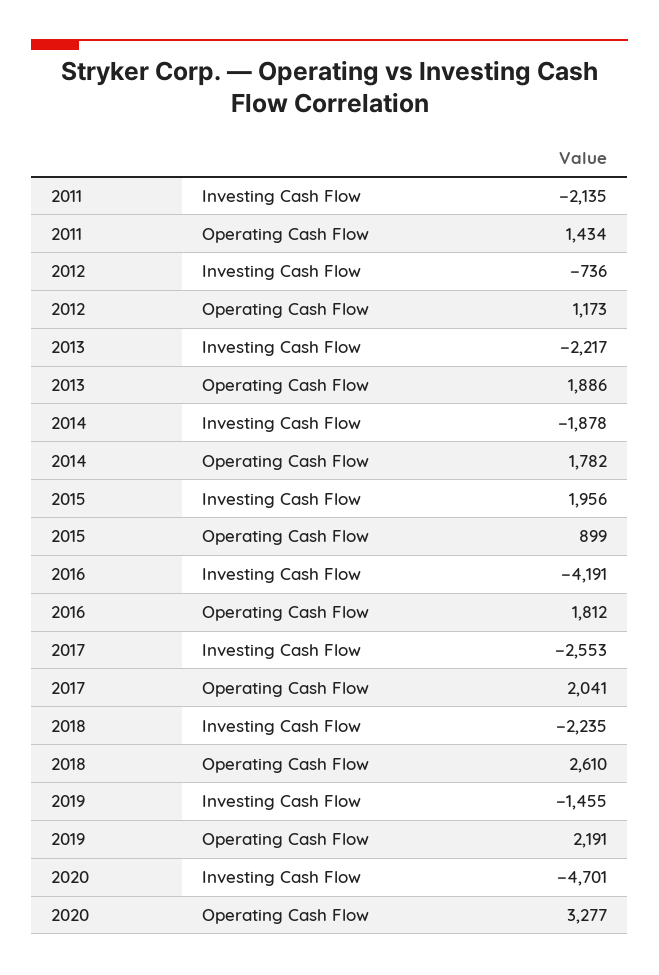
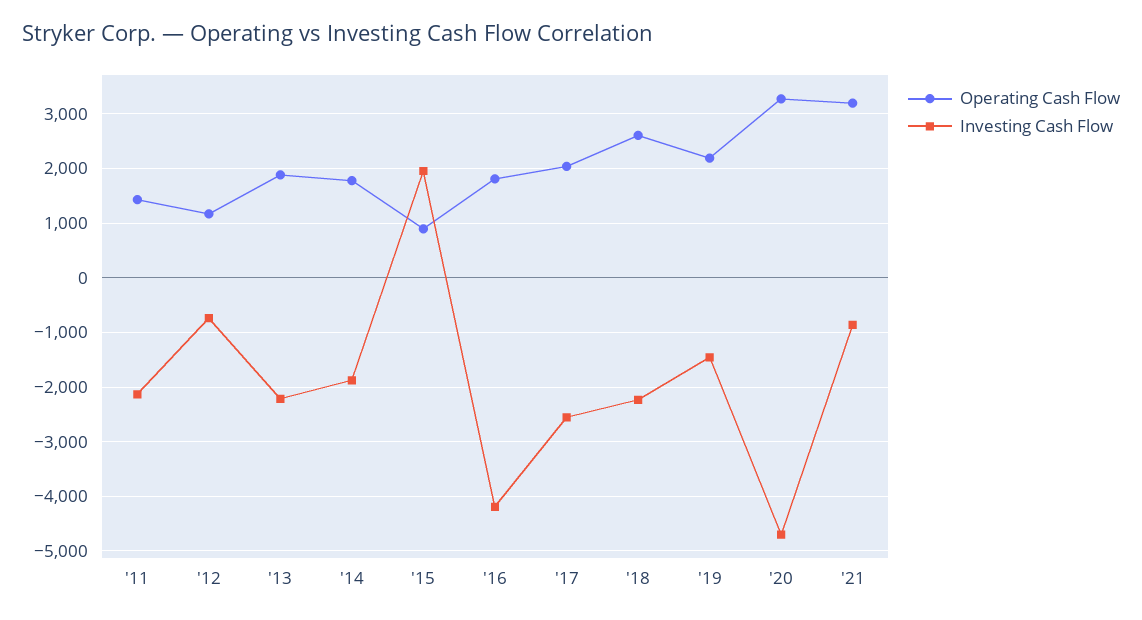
Operating Cash Flow, '21: none -> 3200
Investing Cash Flow, '21: none -> -800

